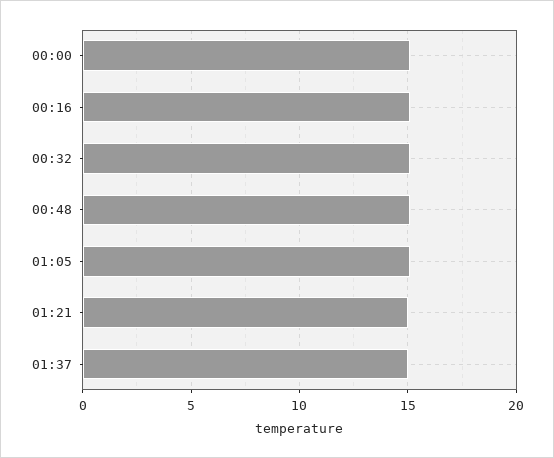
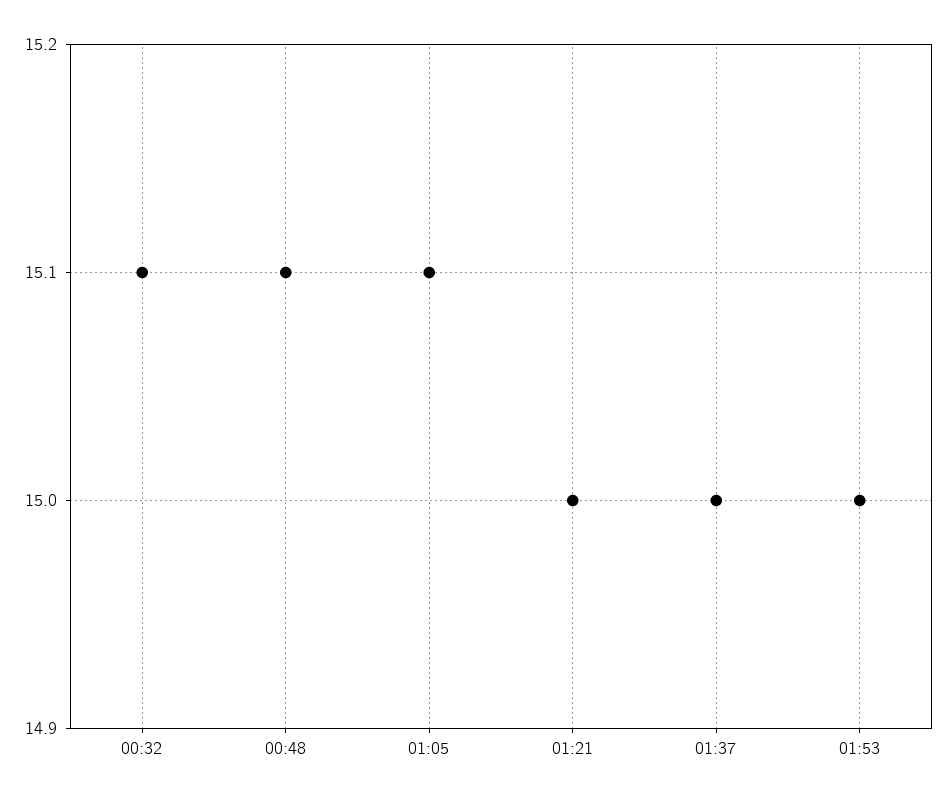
00:00: 15 -> none
00:16: 15 -> none
01:53: none -> 15

